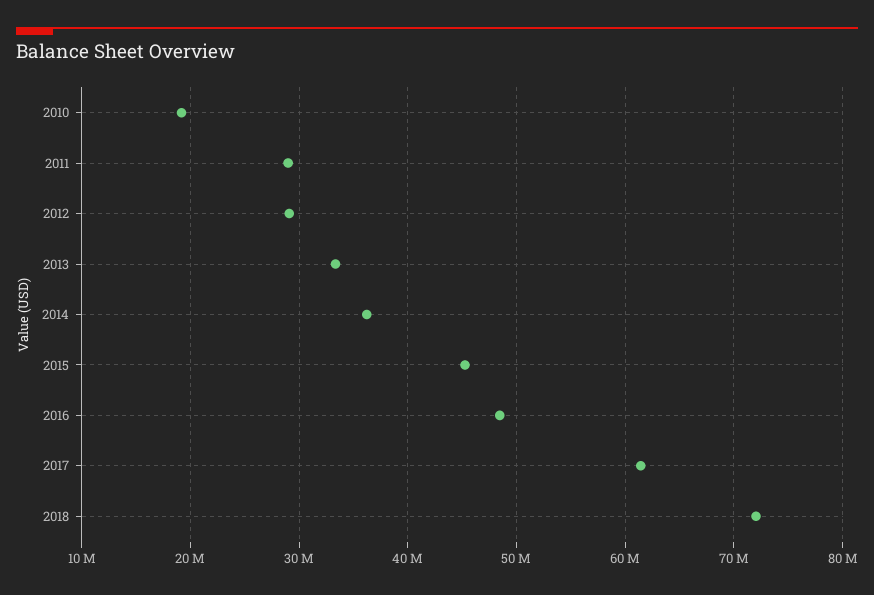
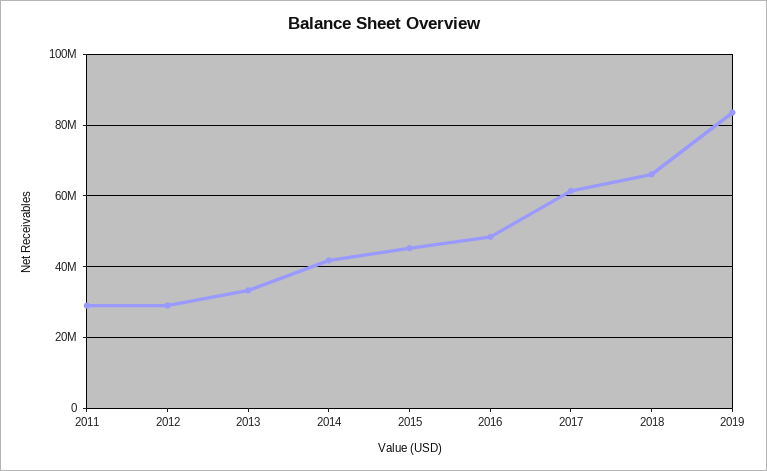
2010: 19000000 -> none
2014: 36000000 -> 42000000
2018: 72000000 -> 66000000
2019: none -> 84000000

